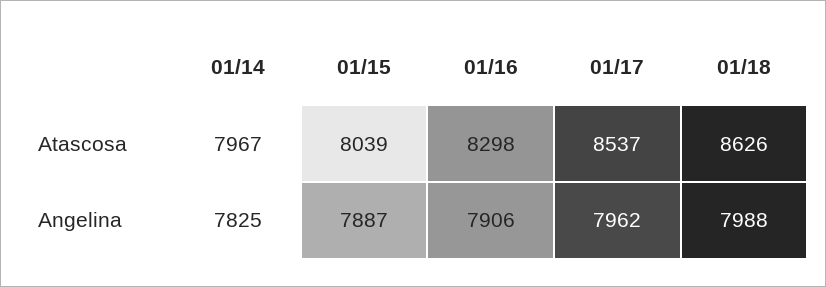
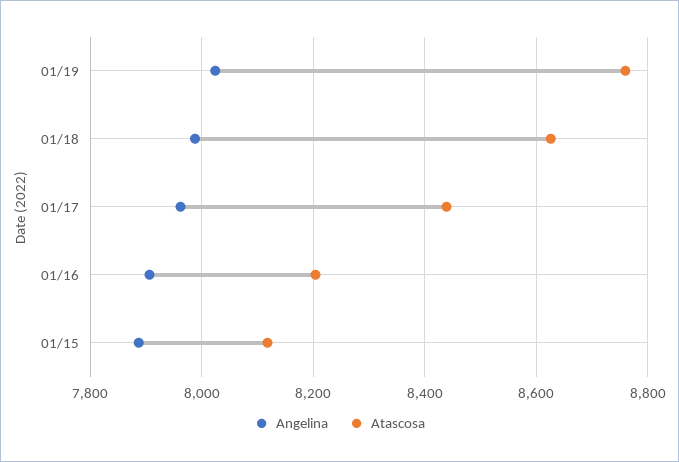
Atascosa, 01/14: 7967 -> none
Atascosa, 01/15: 8039 -> 8120
Atascosa, 01/16: 8298 -> 8200
Atascosa, 01/17: 8537 -> 8440
Angelina, 01/14: 7825 -> none
Angelina, 01/19: none -> 8020
Atascosa, 01/19: none -> 8760

